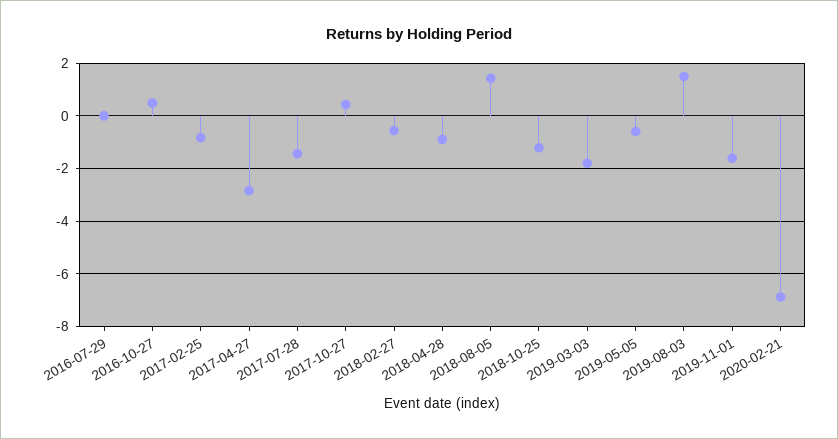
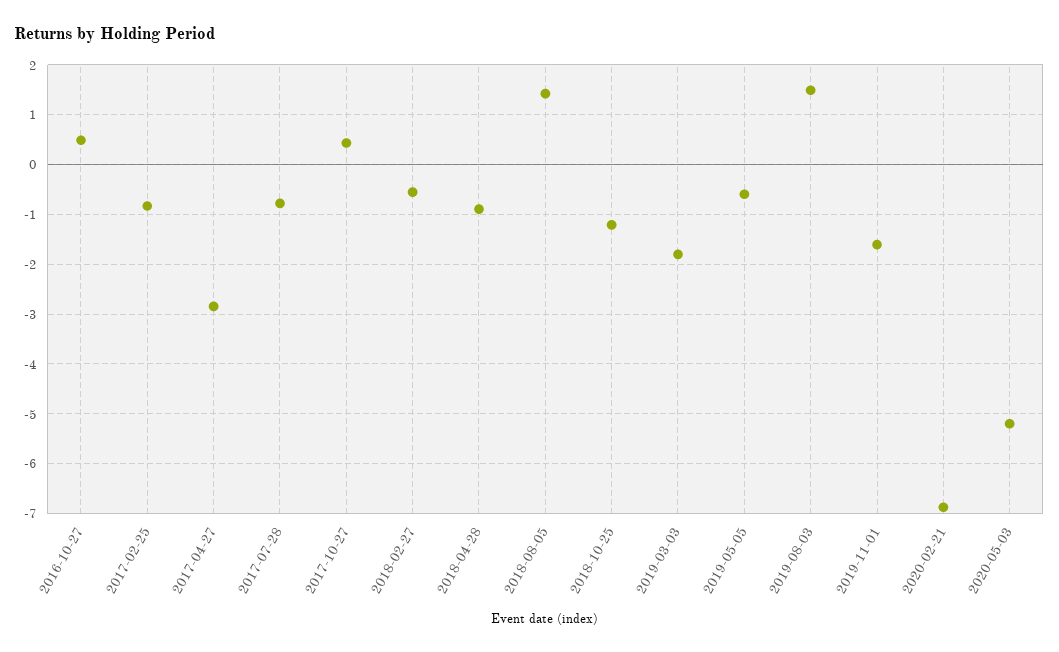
2016-07-29: 0 -> none
2017-07-28: -1.5 -> -0.8
2020-05-03: none -> -5.2

